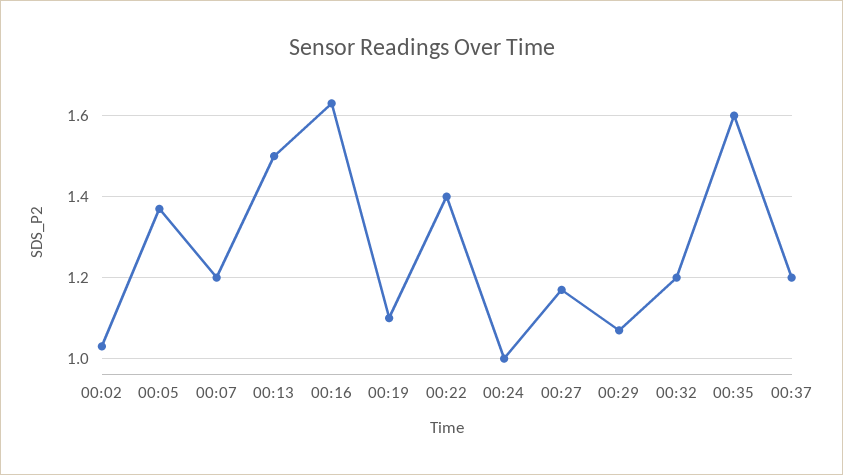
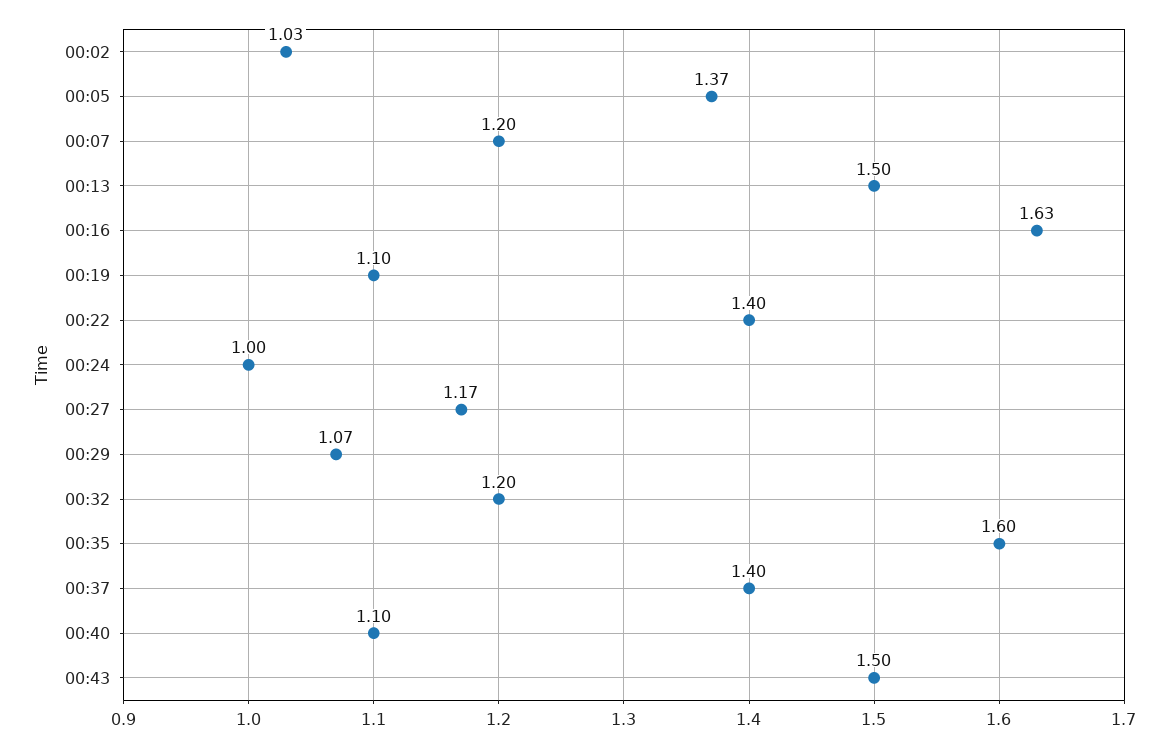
00:37: 1.2 -> 1.4
00:40: none -> 1.1
00:43: none -> 1.5

